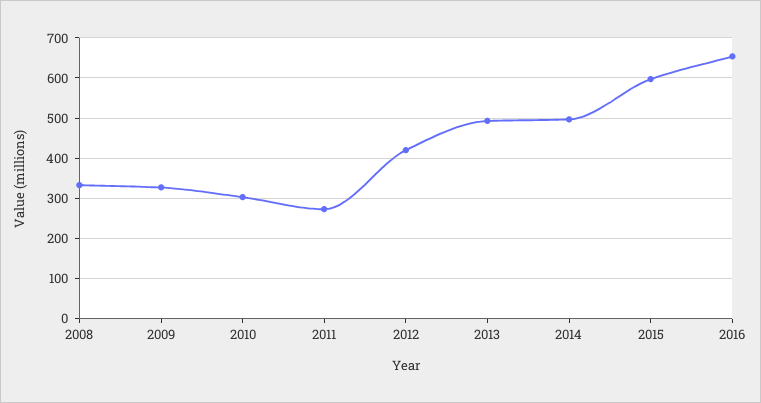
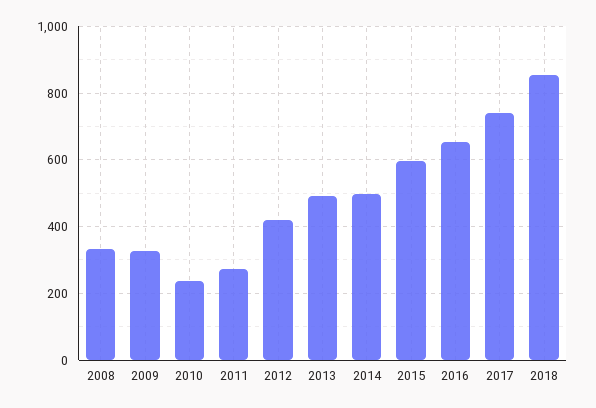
2010: 300 -> 240
2017: none -> 740
2018: none -> 860

